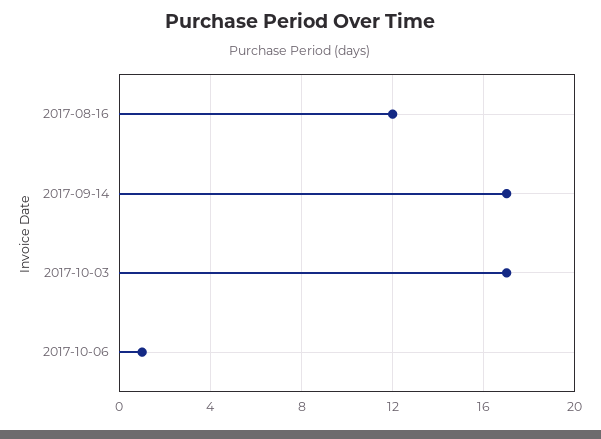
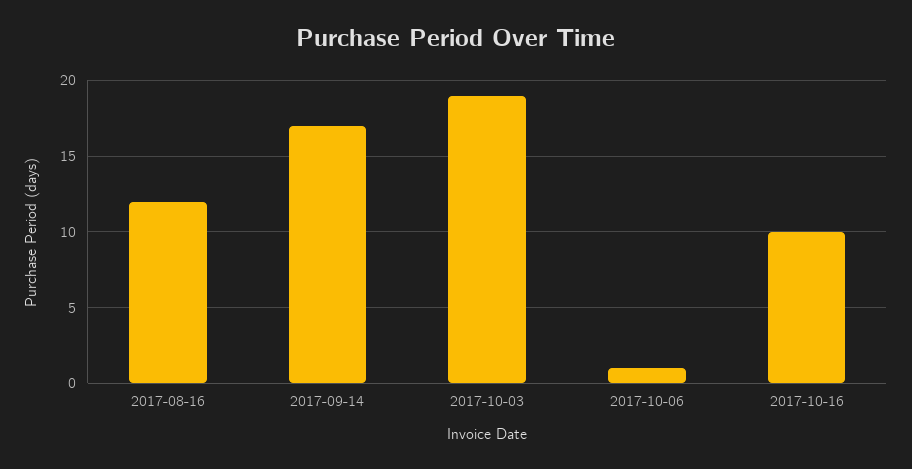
2017-10-03: 17 -> 19
2017-10-16: none -> 10

